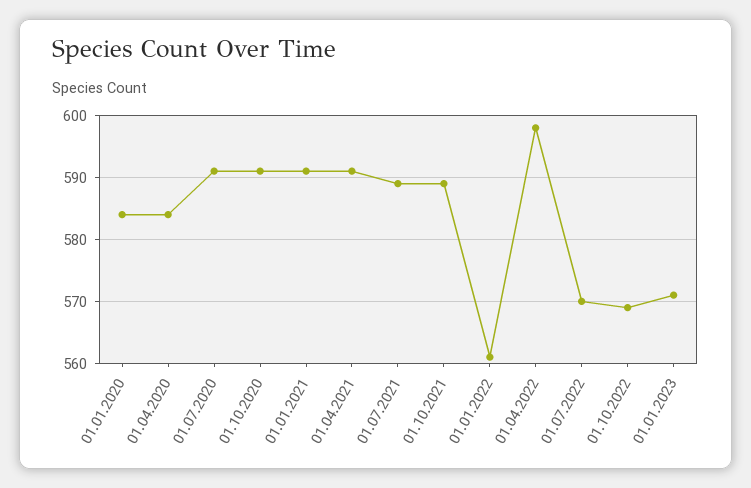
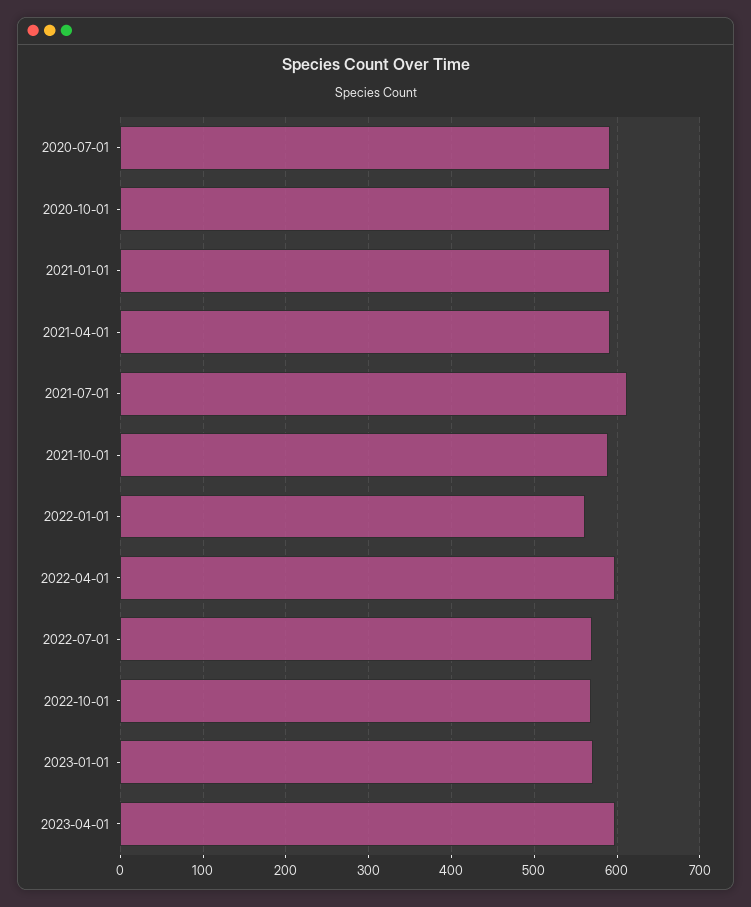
01.01.2020: 584 -> none
01.04.2020: 584 -> none
01.07.2021: 589 -> 610
2023-04-01: none -> 600

